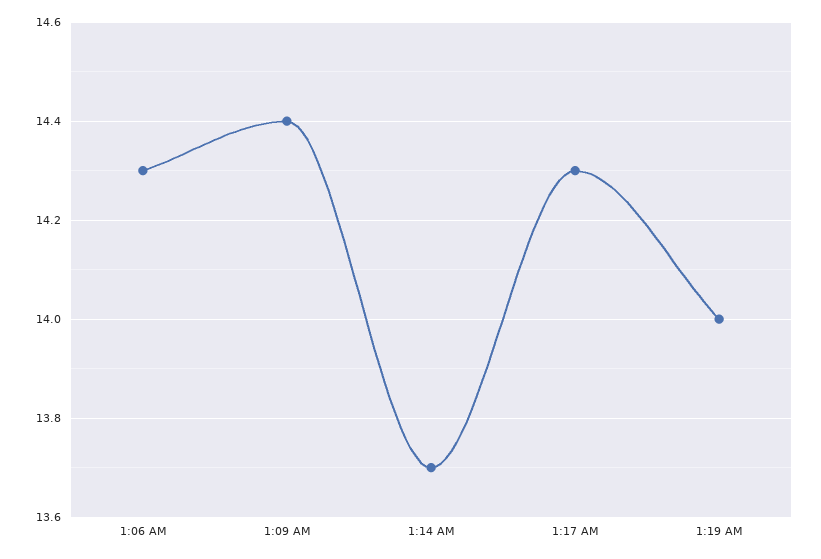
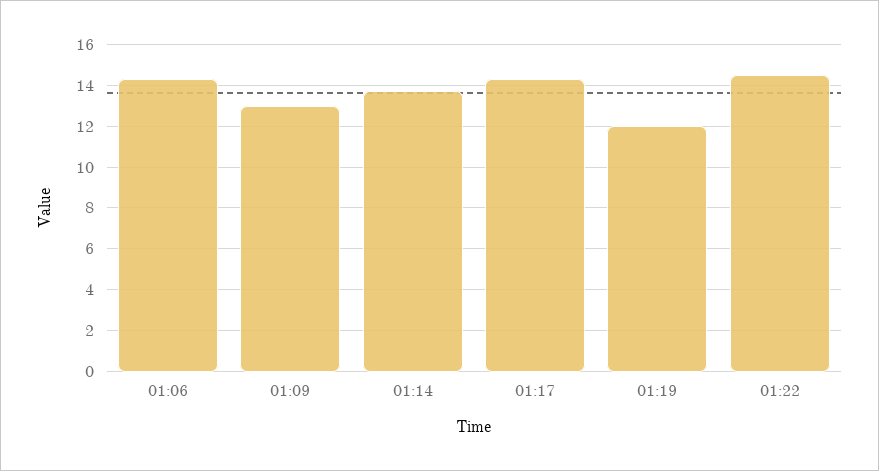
1:09 AM: 14.4 -> 13
1:19 AM: 14 -> 12
01:22: none -> 14.5

